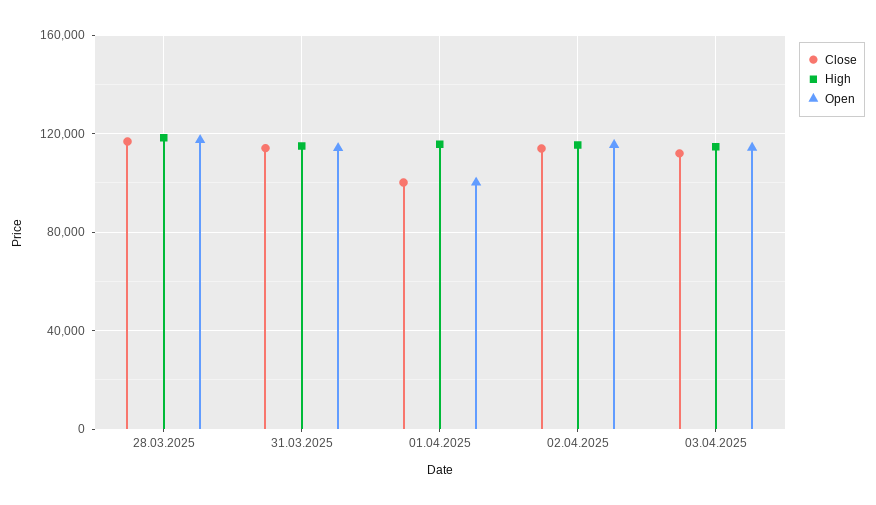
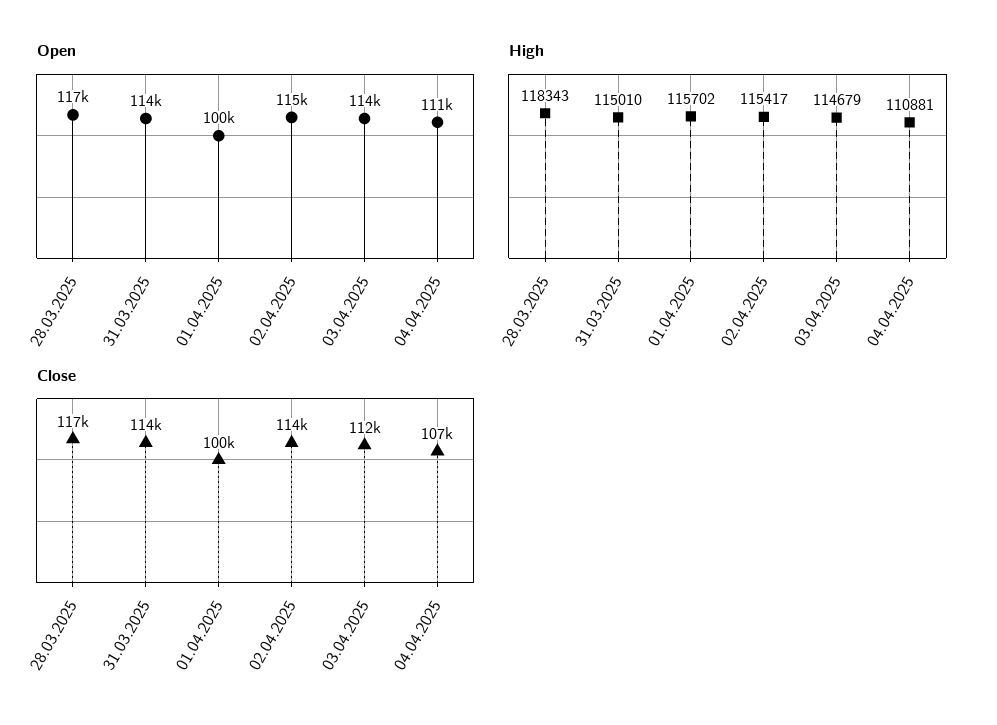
Open, 04.04.2025: none -> 111000
High, 04.04.2025: none -> 110881
Close, 04.04.2025: none -> 107000

